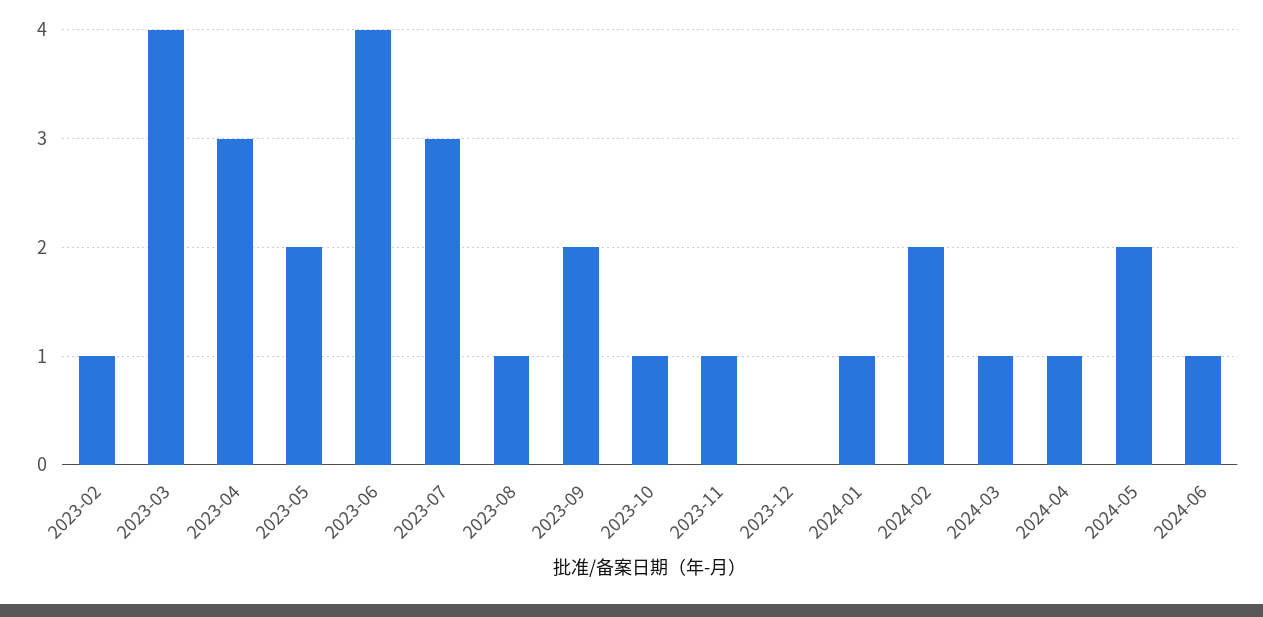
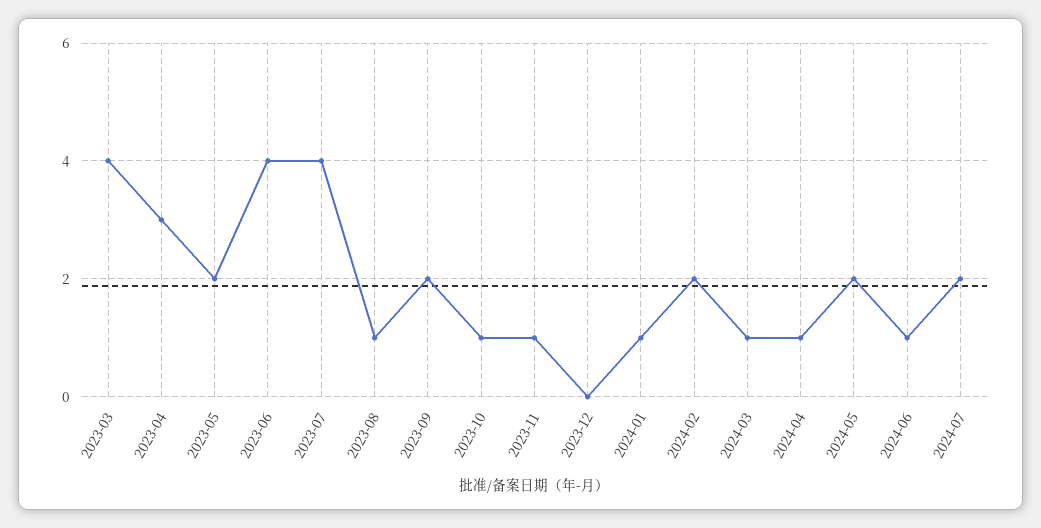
2023-02: 1 -> none
2023-07: 3 -> 4
2024-07: none -> 2

